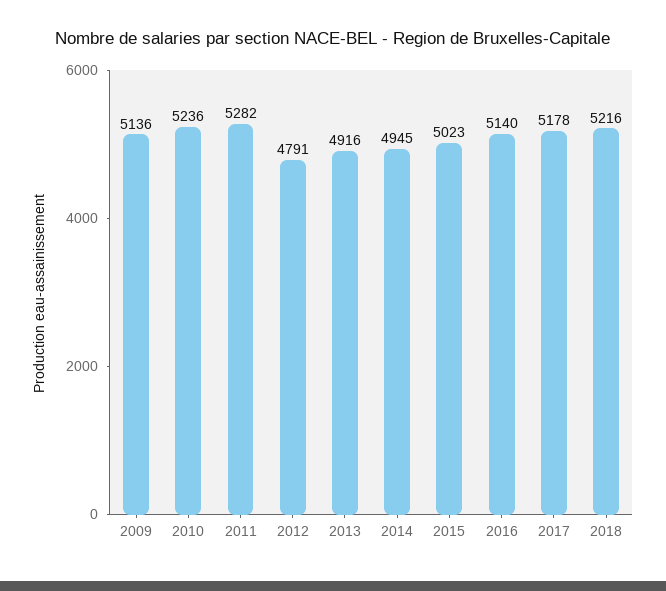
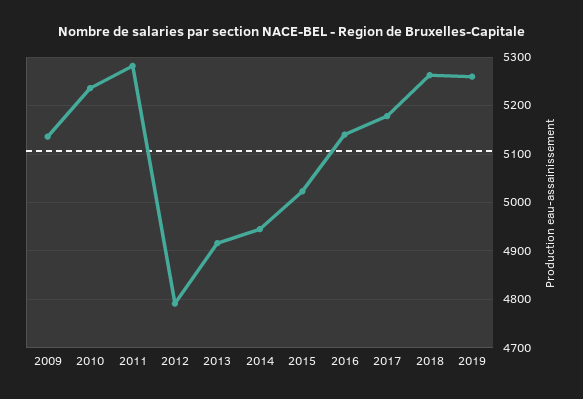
2018: 5216 -> 5260
2019: none -> 5260

